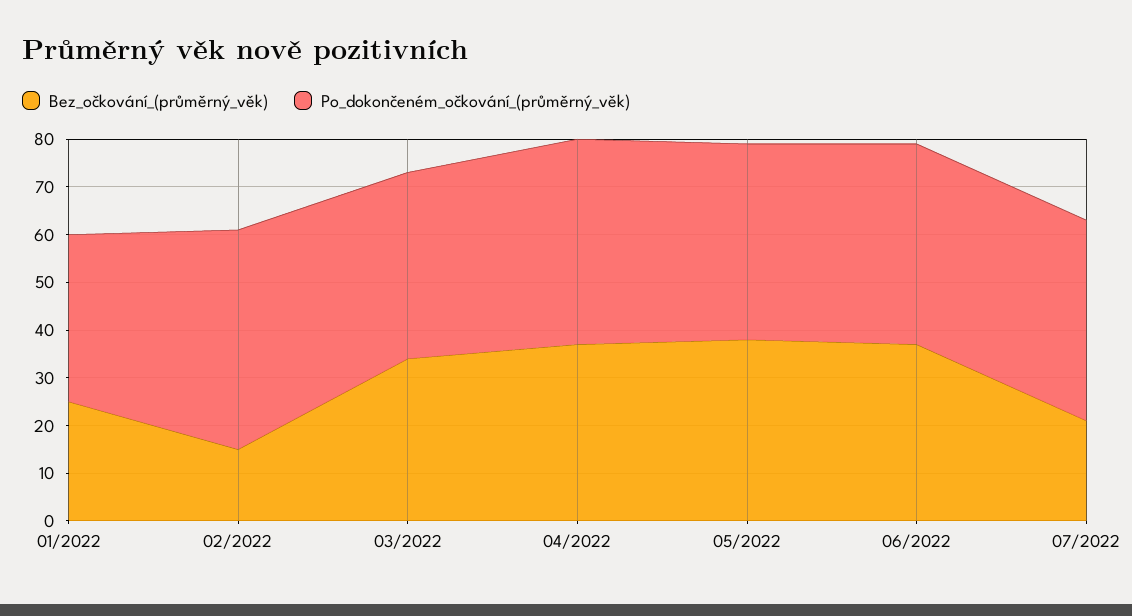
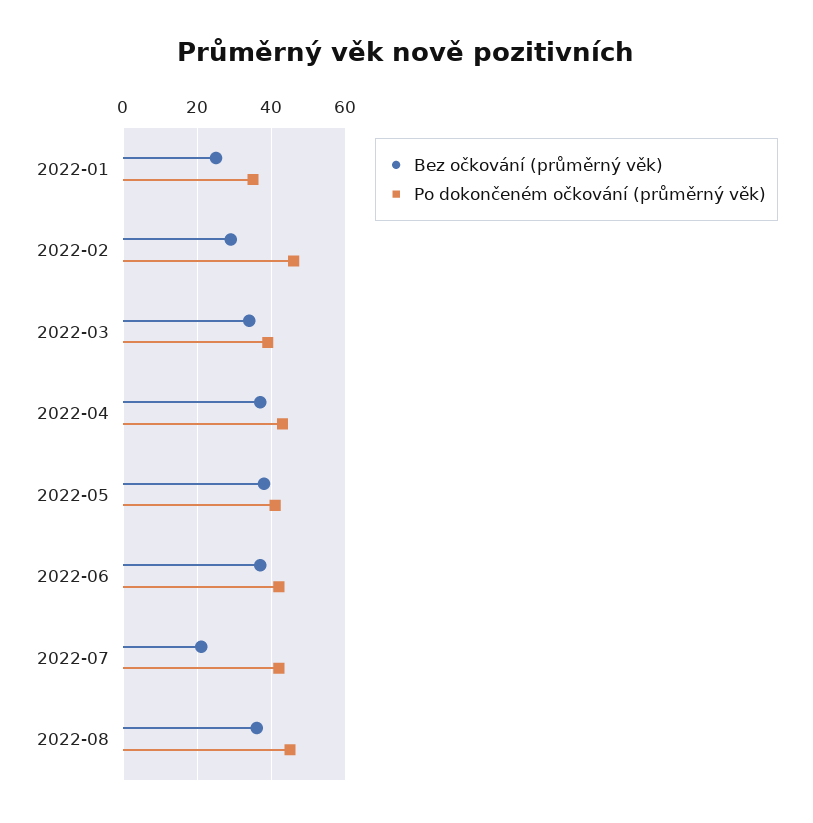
Bez_očkování_(průměrný_věk), 02/2022: 15 -> 30
Bez_očkování_(průměrný_věk), 2022-08: none -> 35
Po_dokončeném_očkování_(průměrný_věk), 2022-08: none -> 45

